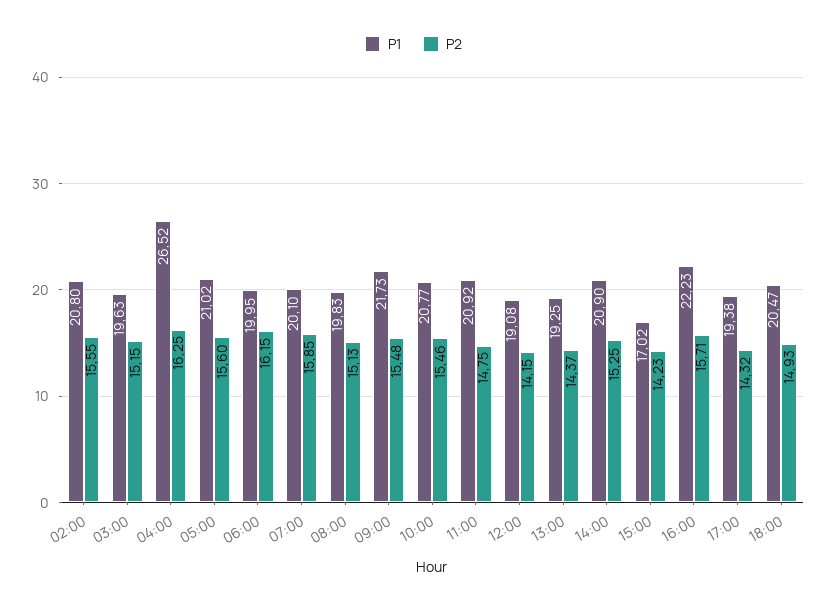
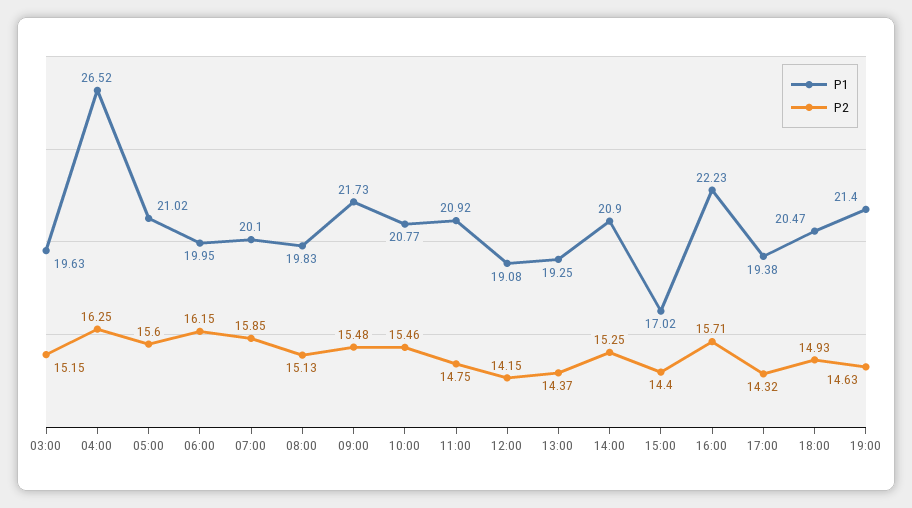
P1, 02:00: 20.8 -> none
P2, 02:00: 15.55 -> none
P2, 15:00: 14.23 -> 14.4
P1, 19:00: none -> 21.4
P2, 19:00: none -> 14.63

